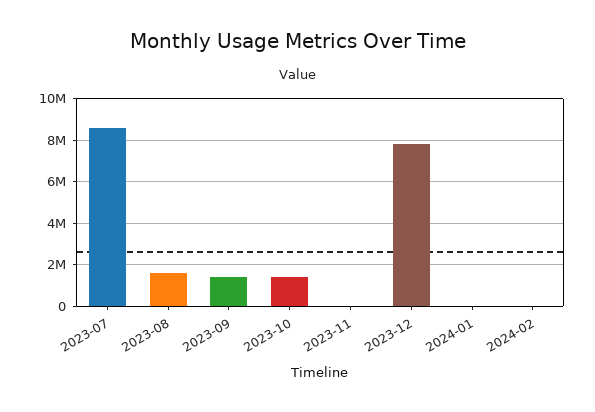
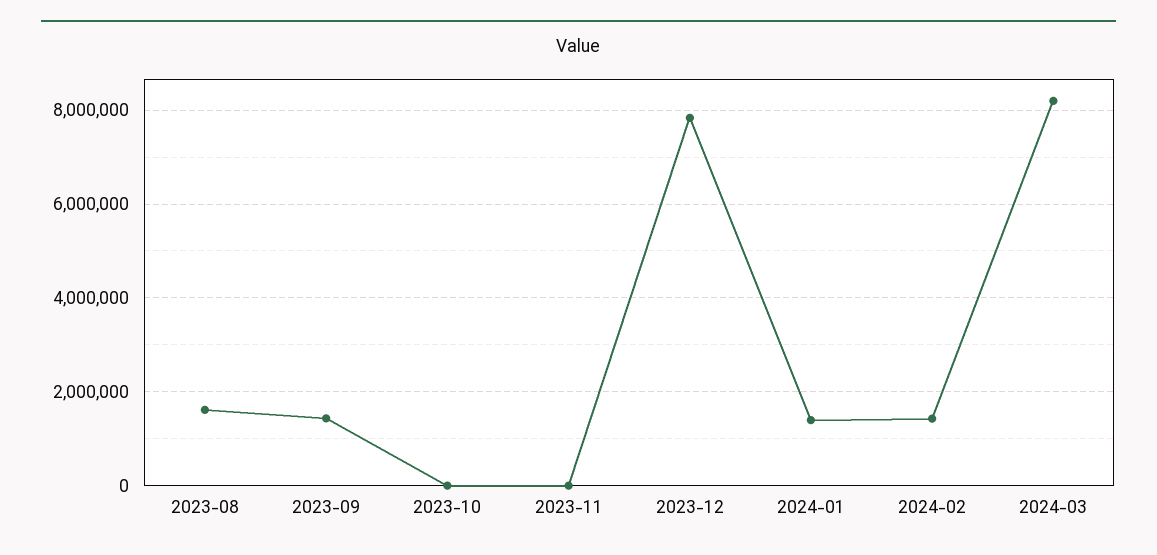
2023-07: 8500000 -> none
2023-10: 1500000 -> 0
2024-01: 0 -> 1400000
2024-02: 0 -> 1400000
2024-03: none -> 8200000

